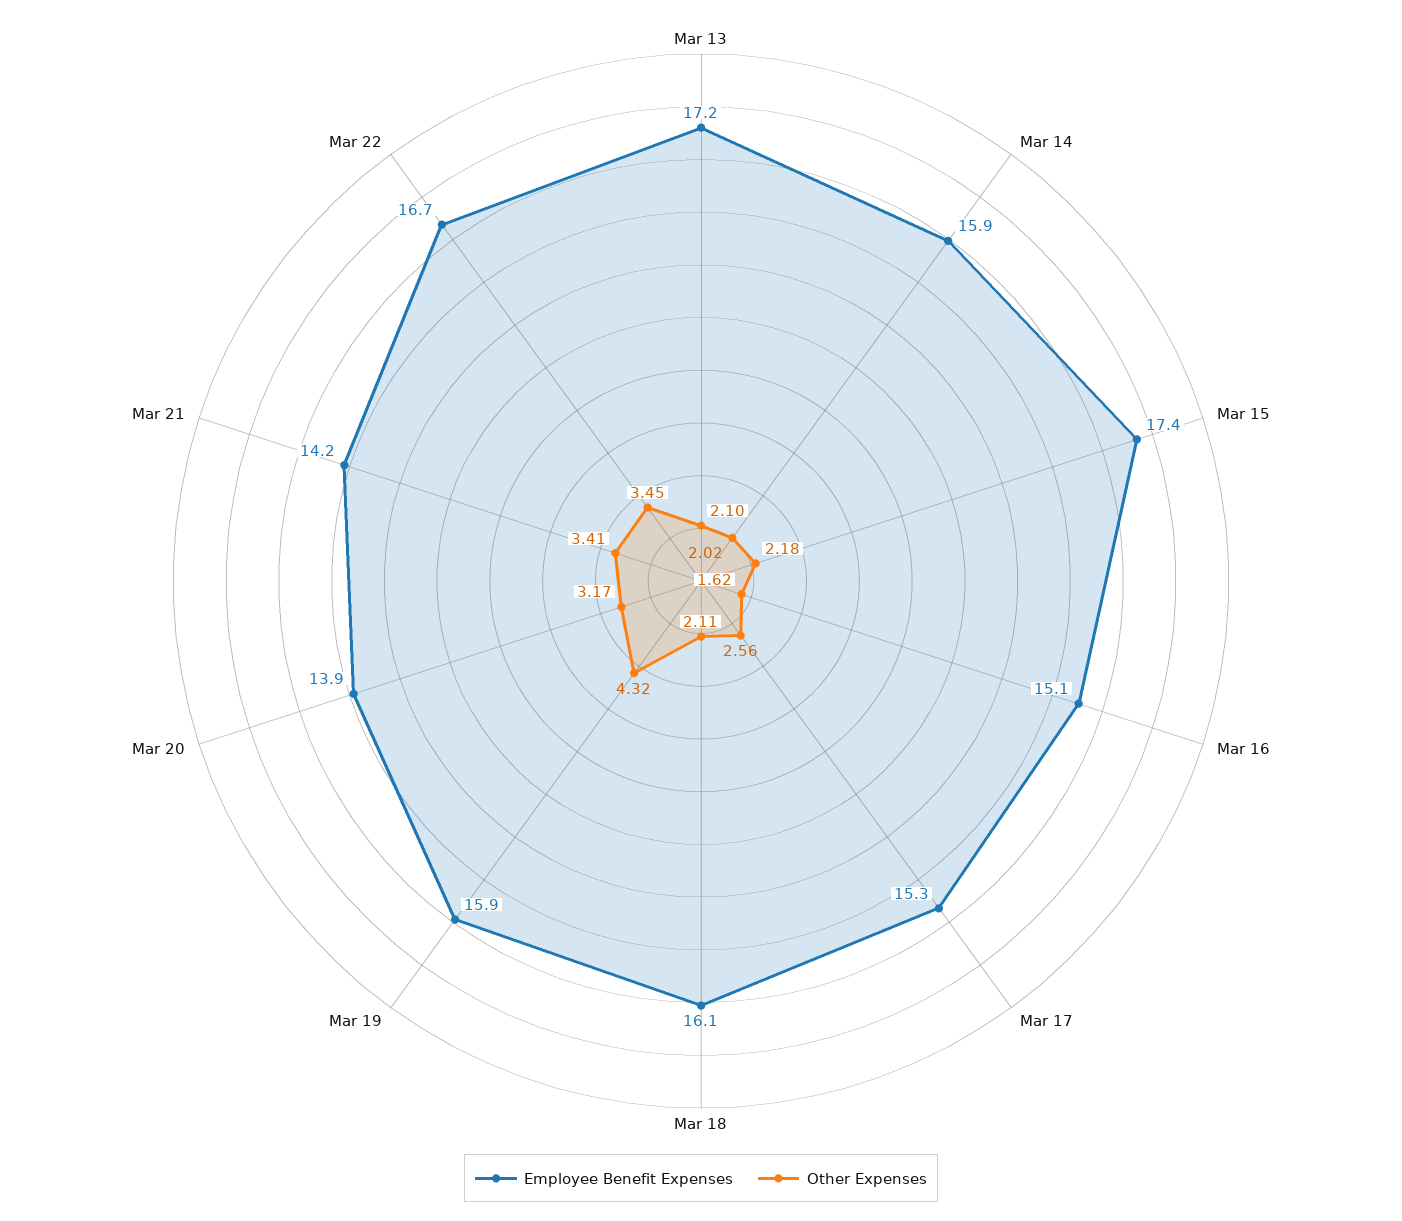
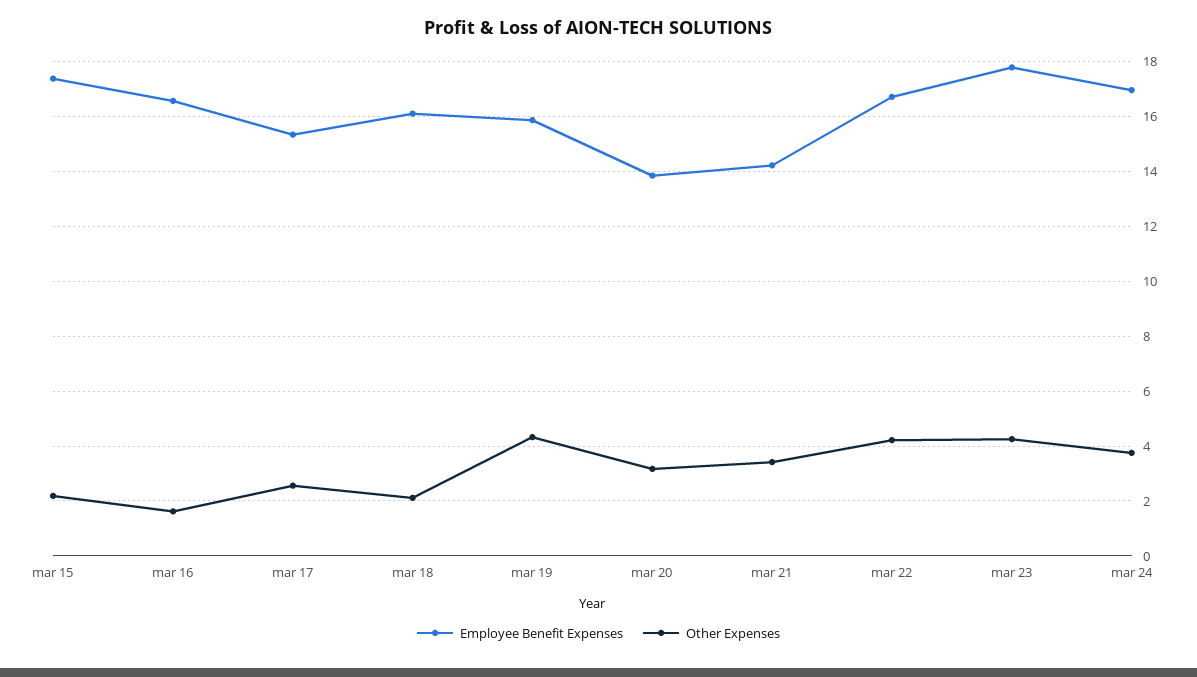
Employee Benefit Expenses, Mar 13: 17.2 -> none
Other Expenses, Mar 13: 2.1 -> none
Employee Benefit Expenses, Mar 14: 15.9 -> none
Other Expenses, Mar 14: 2.02 -> none
Employee Benefit Expenses, Mar 16: 15.1 -> 16.5
Other Expenses, Mar 22: 3.45 -> 4.25
Employee Benefit Expenses, mar 23: none -> 17.75
Other Expenses, mar 23: none -> 4.25
Employee Benefit Expenses, mar 24: none -> 17
Other Expenses, mar 24: none -> 3.75

